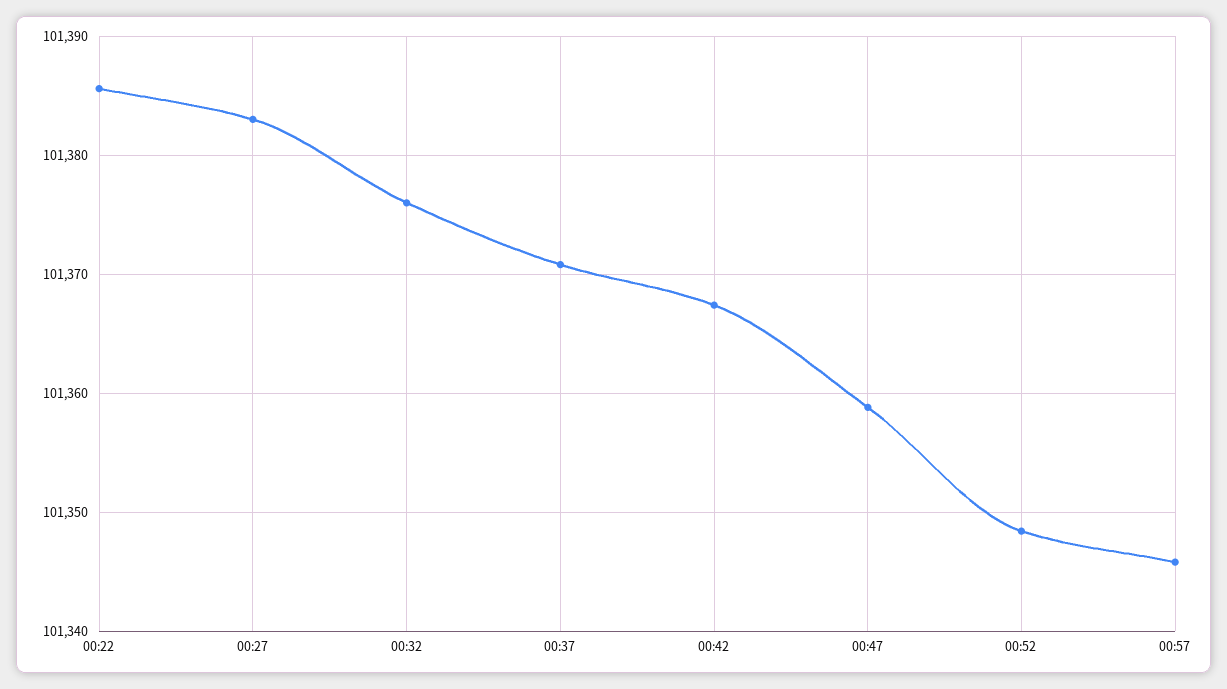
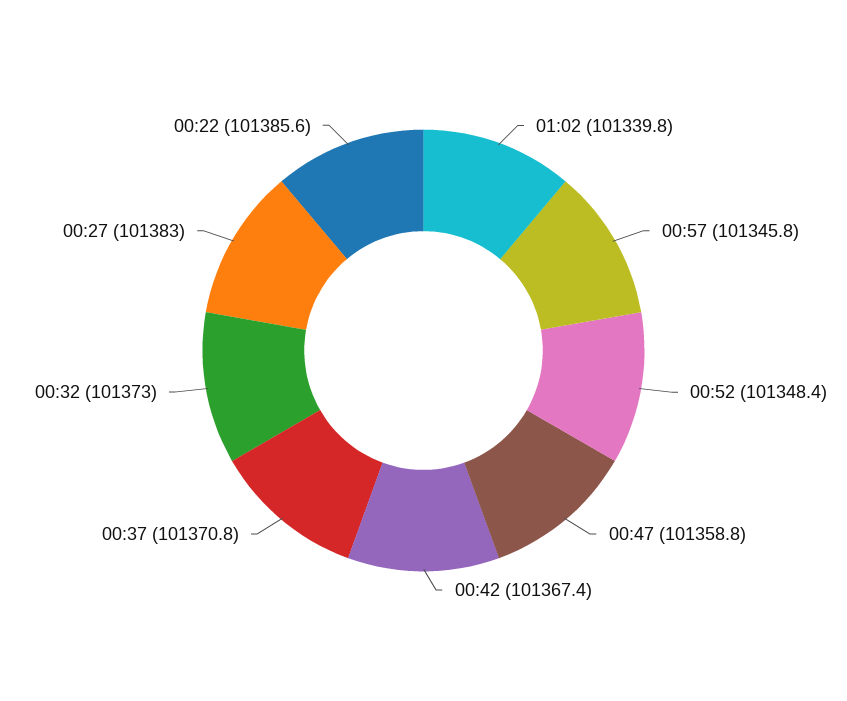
00:32: 101376 -> 101373
01:02: none -> 101339.8

